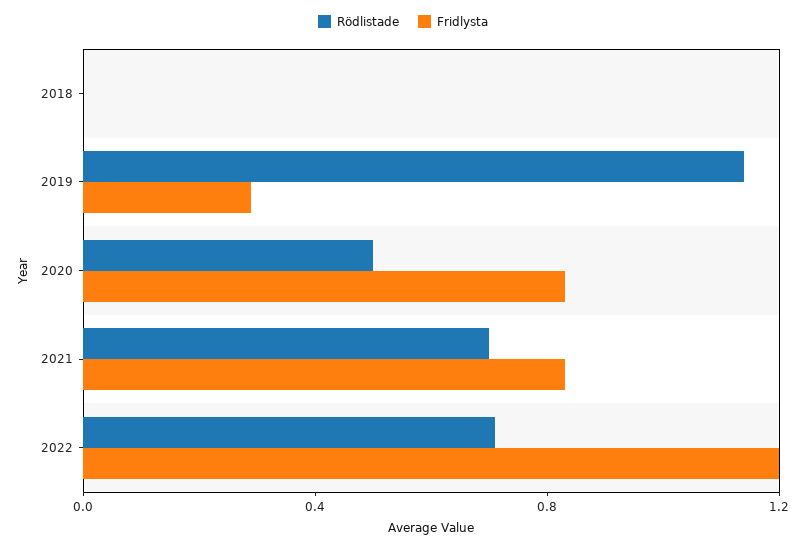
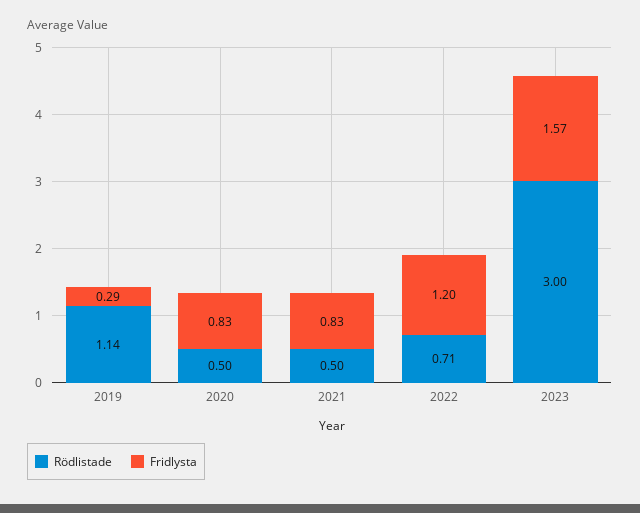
Rödlistade, 2018: 0 -> none
Fridlysta, 2018: 0 -> none
Rödlistade, 2021: 0.7 -> 0.5
Rödlistade, 2023: none -> 3
Fridlysta, 2023: none -> 1.57

